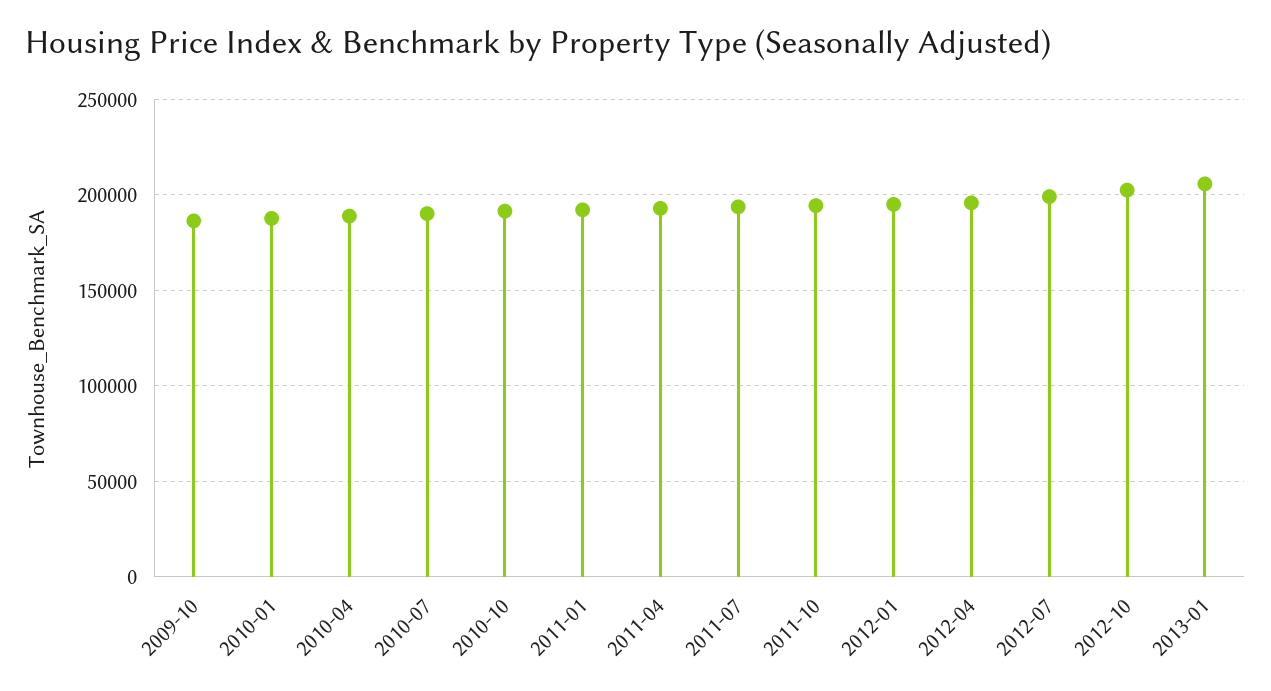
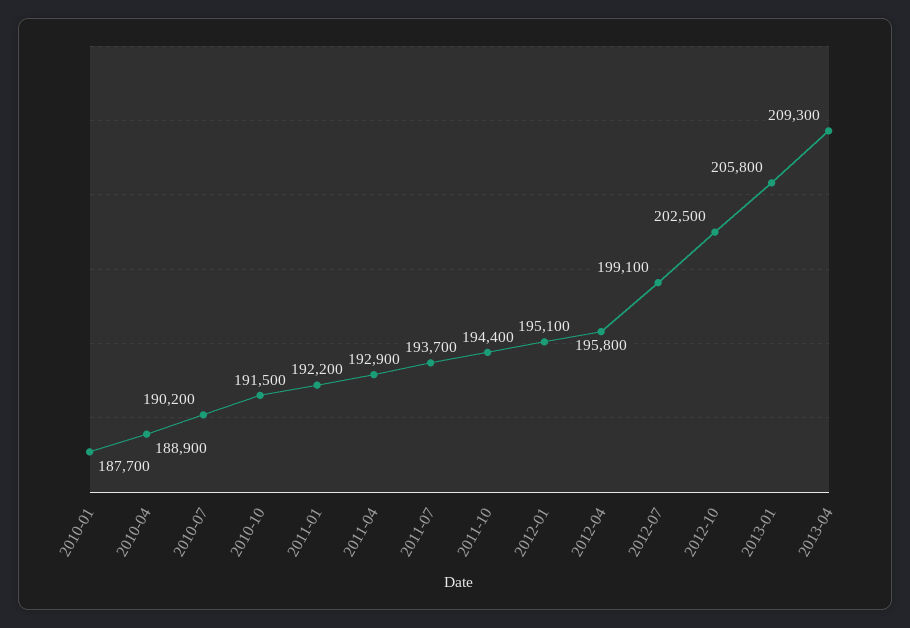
2009-10: 185000 -> none
2013-04: none -> 209300

